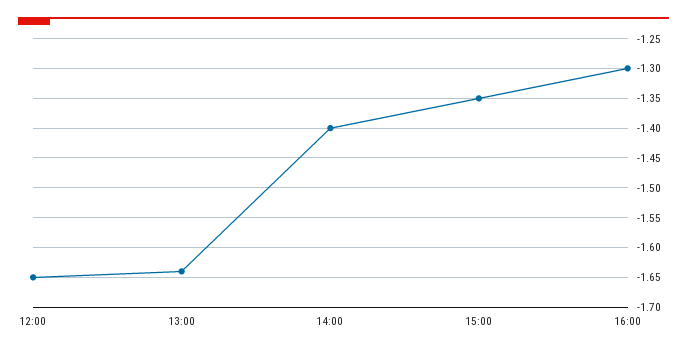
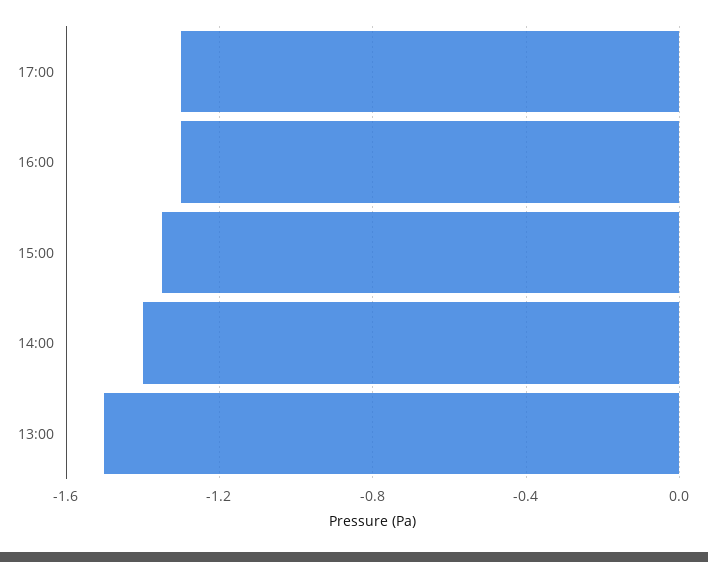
12:00: -1.65 -> none
13:00: -1.65 -> -1.5
17:00: none -> -1.3

